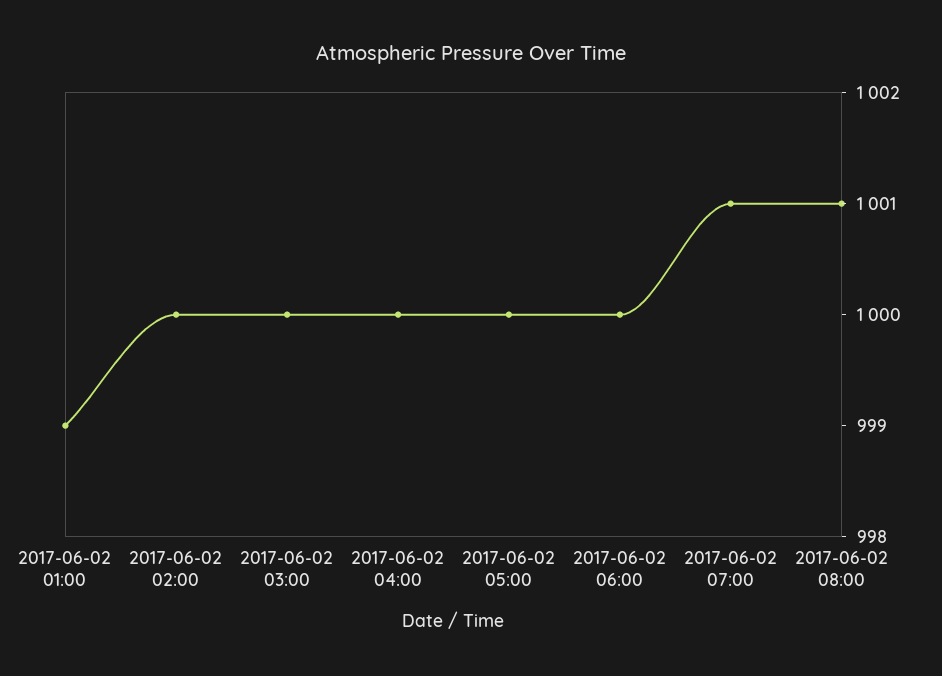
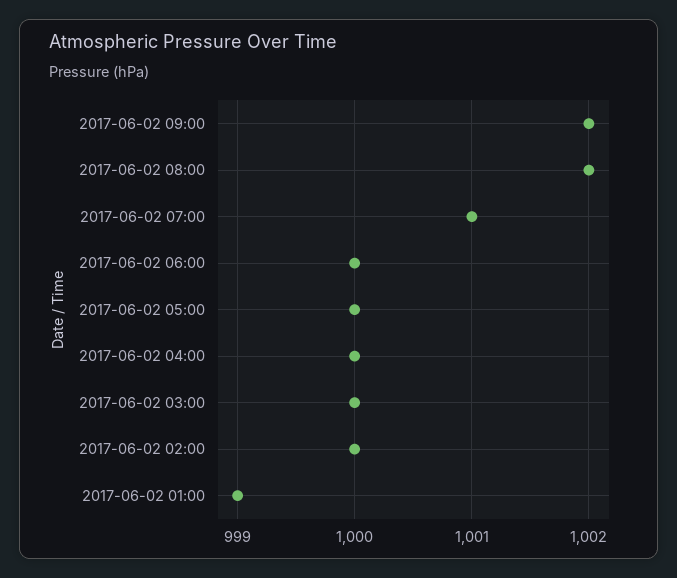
2017-06-02 08:00: 1001 -> 1002
2017-06-02 09:00: none -> 1002

